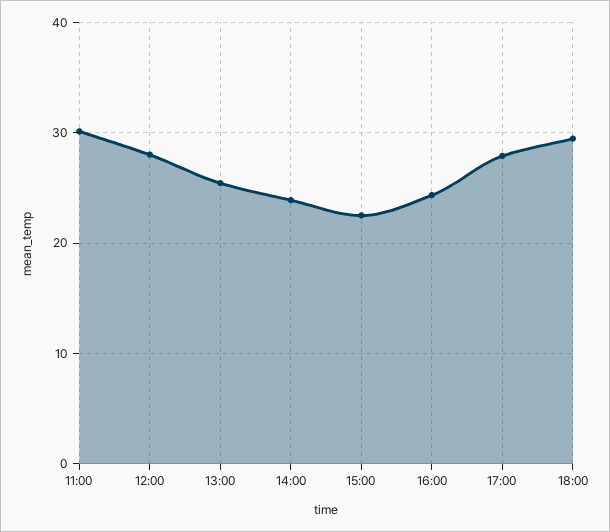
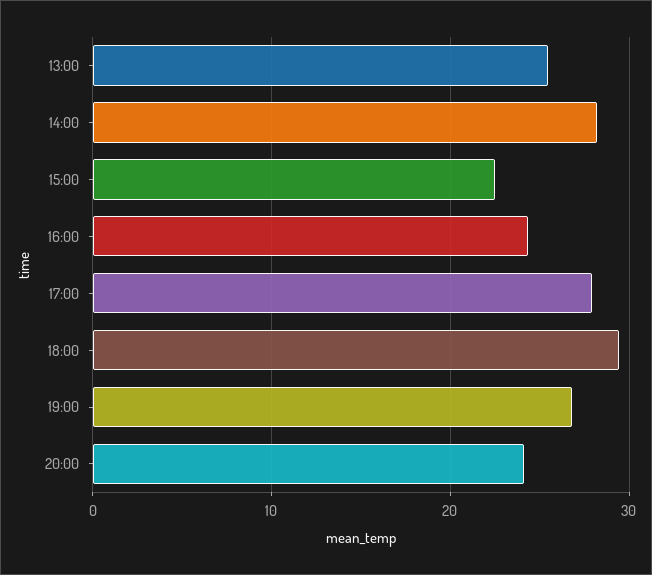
11:00: 30 -> none
12:00: 28 -> none
14:00: 24 -> 28
19:00: none -> 27
20:00: none -> 24

